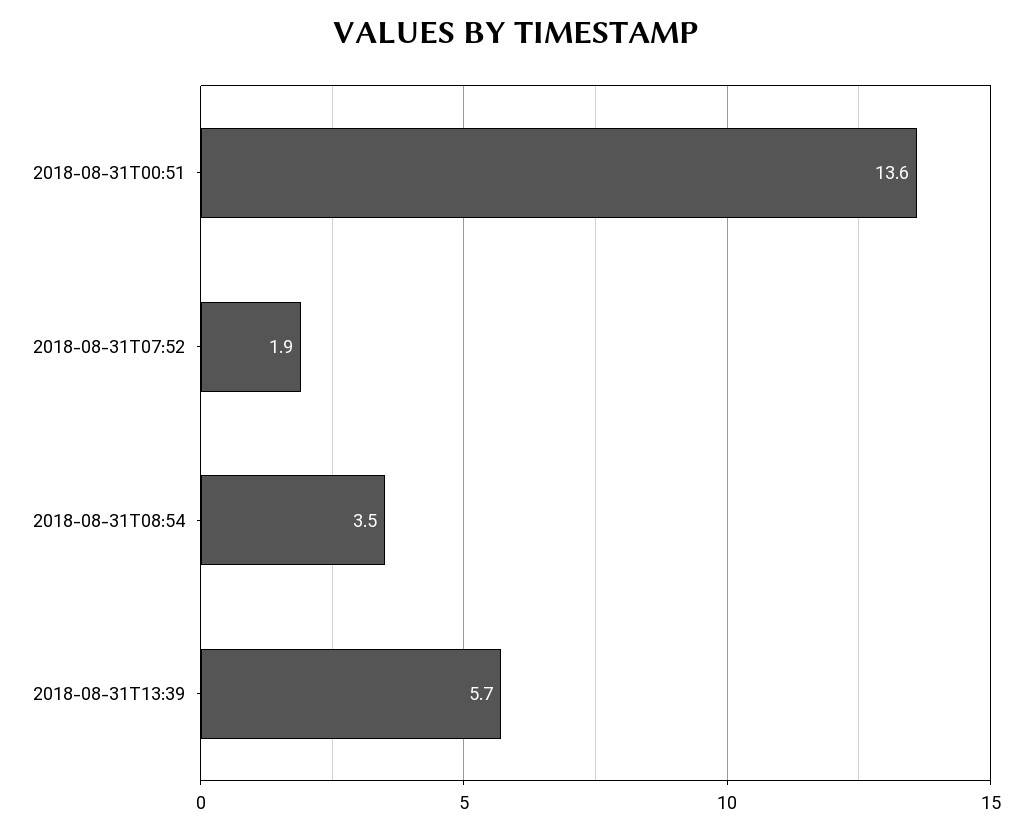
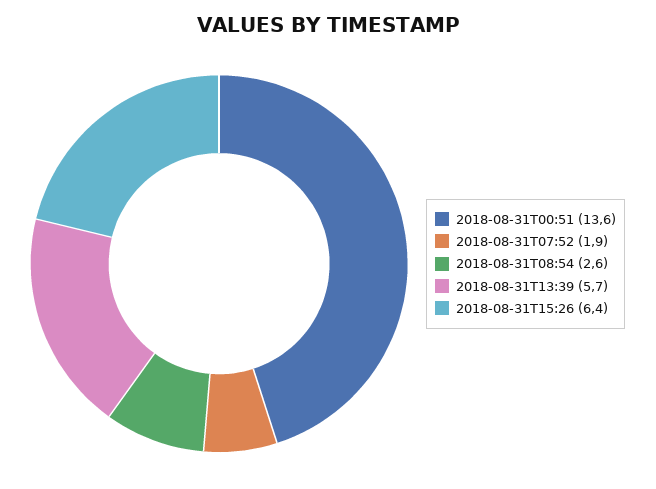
2018-08-31T08:54: 3.5 -> 2.6
2018-08-31T15:26: none -> 6.4

